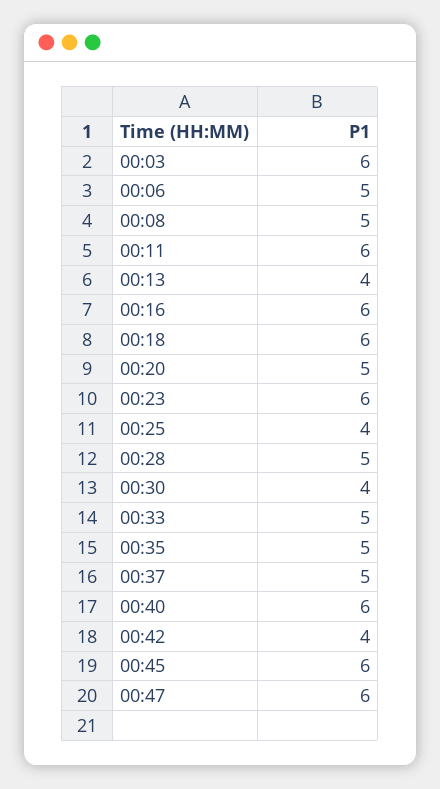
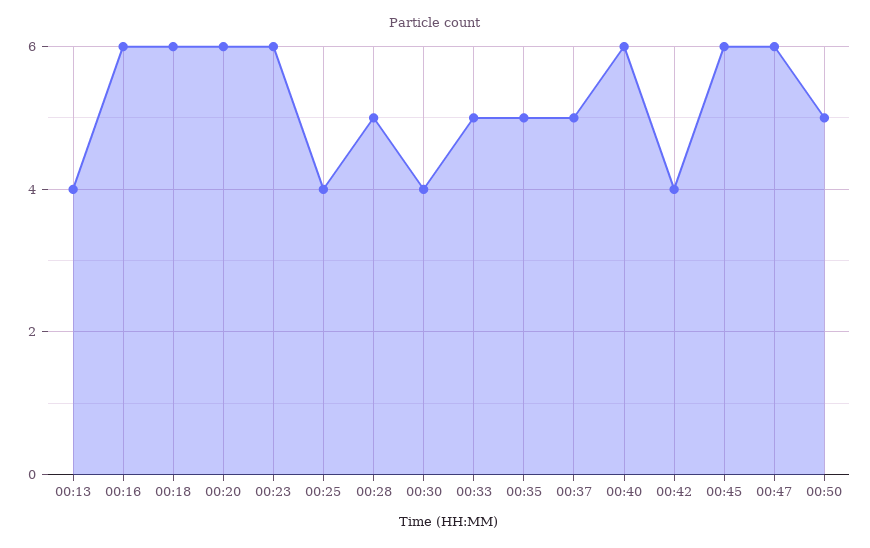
00:03: 6 -> none
00:06: 5 -> none
00:08: 5 -> none
00:11: 6 -> none
00:20: 5 -> 6
00:50: none -> 5

